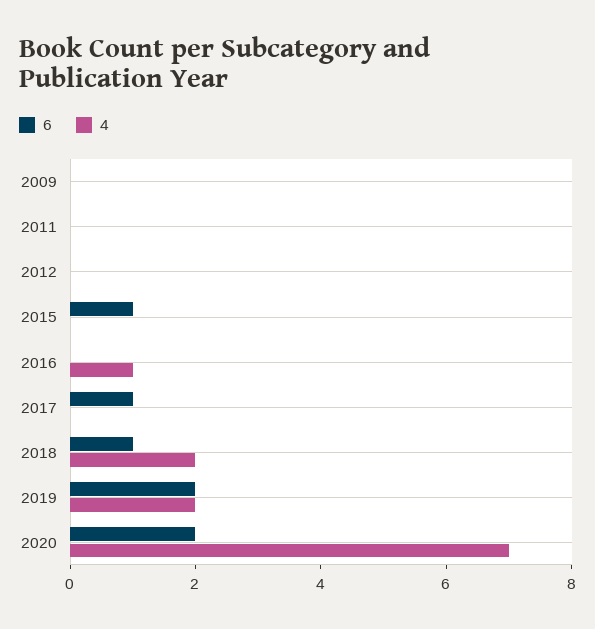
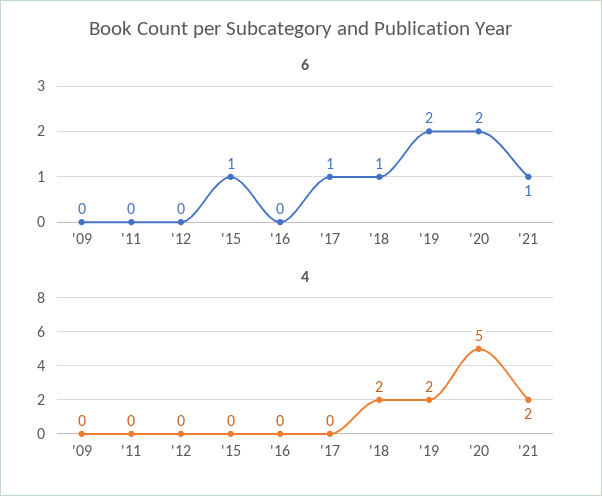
4, 2016: 1 -> 0
4, 2020: 7 -> 5
6, '21: none -> 1
4, '21: none -> 2

